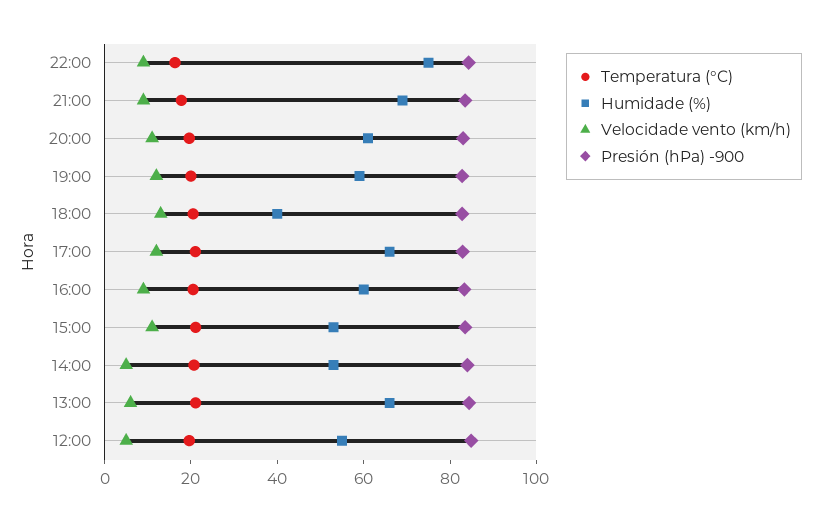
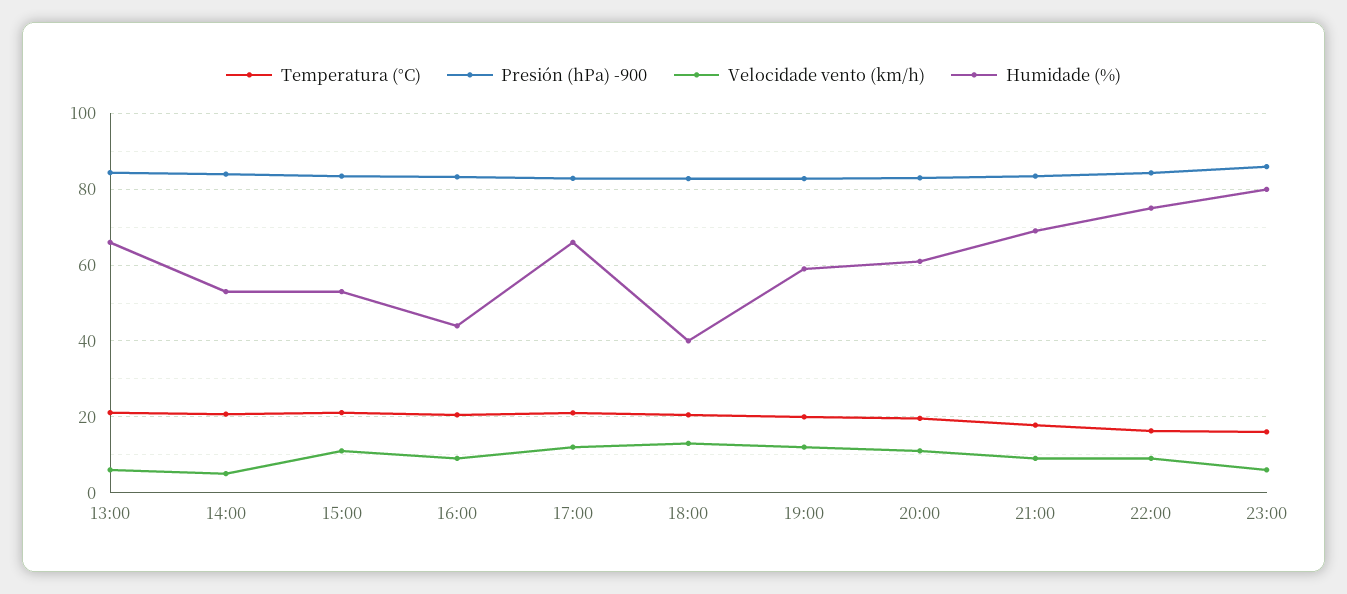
Humidade (%), 16:00: 60 -> 44
Temperatura (°C), 12:00: 20 -> none
Humidade (%), 12:00: 55 -> none
Velocidade vento (km/h), 12:00: 5 -> none
Presión (hPa) -900, 12:00: 85 -> none
Temperatura (°C), 23:00: none -> 16
Presión (hPa) -900, 23:00: none -> 86
Velocidade vento (km/h), 23:00: none -> 6
Humidade (%), 23:00: none -> 80

